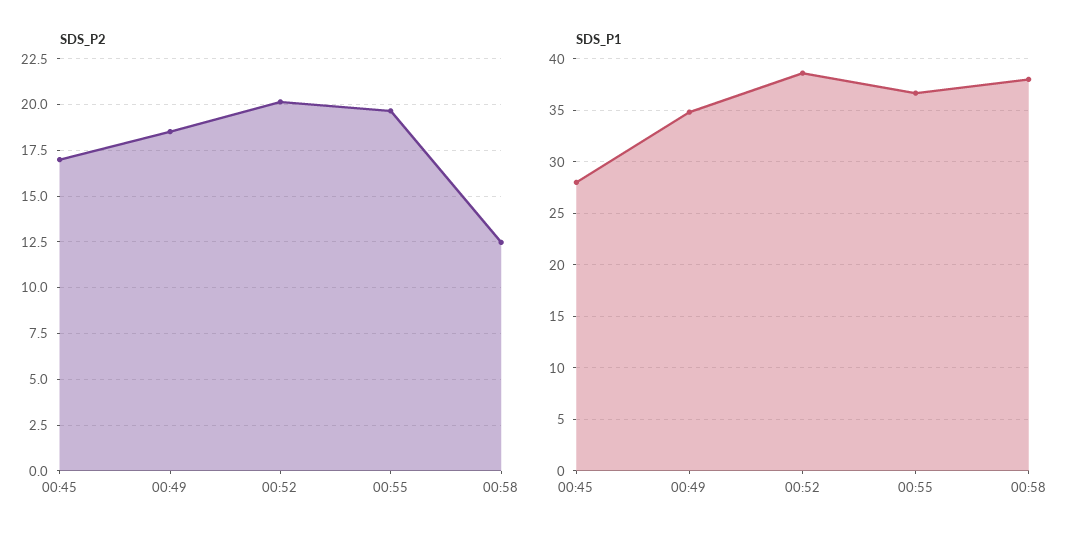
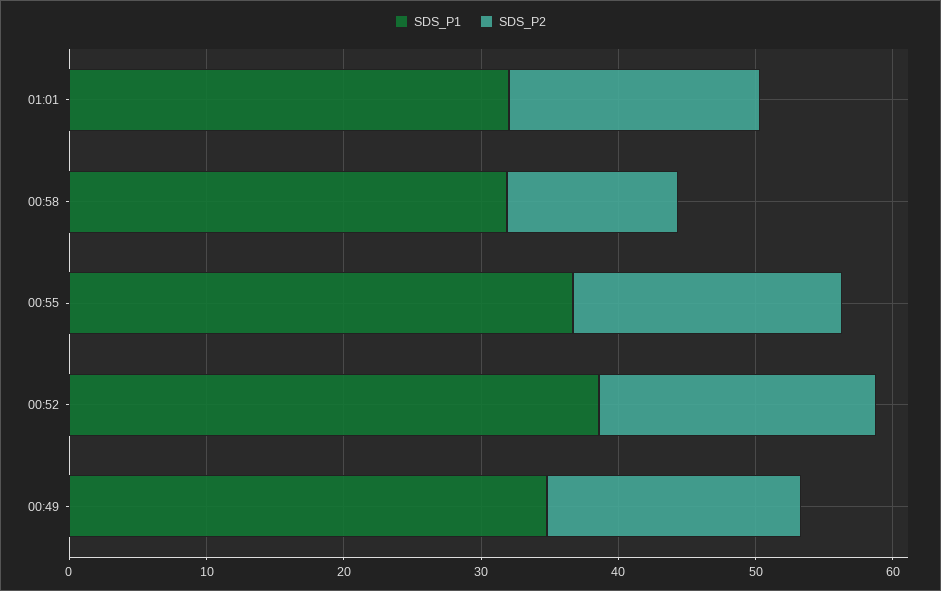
SDS_P2, 00:45: 17 -> none
SDS_P1, 00:45: 28 -> none
SDS_P1, 00:58: 38 -> 32
SDS_P1, 01:01: none -> 32
SDS_P2, 01:01: none -> 18

